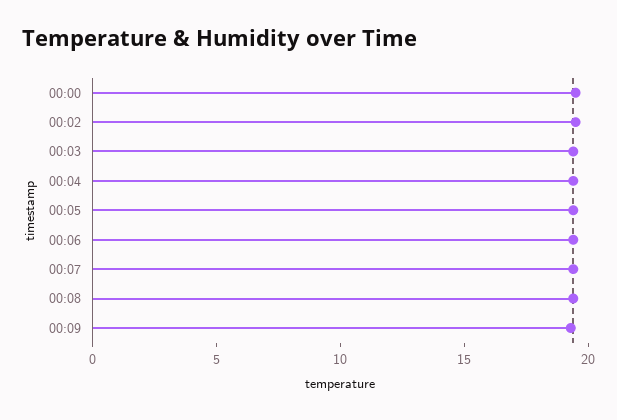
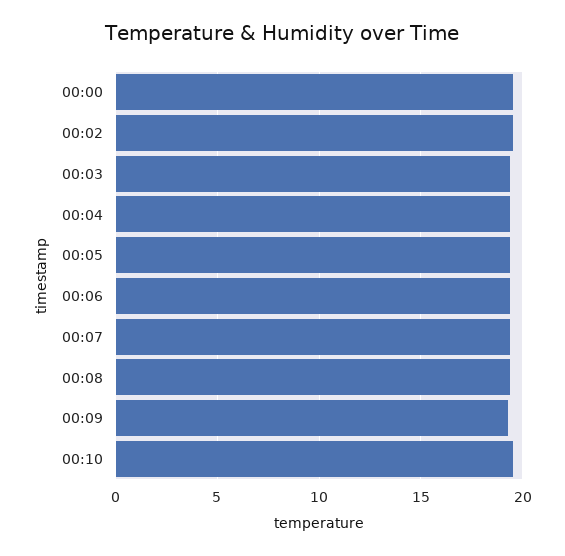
00:10: none -> 19.5

